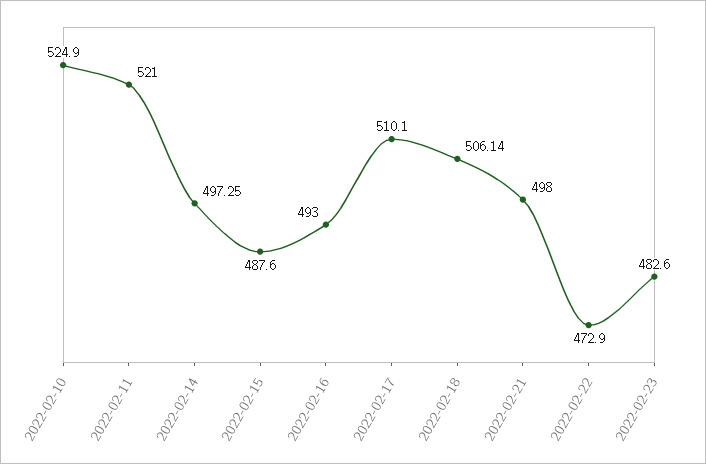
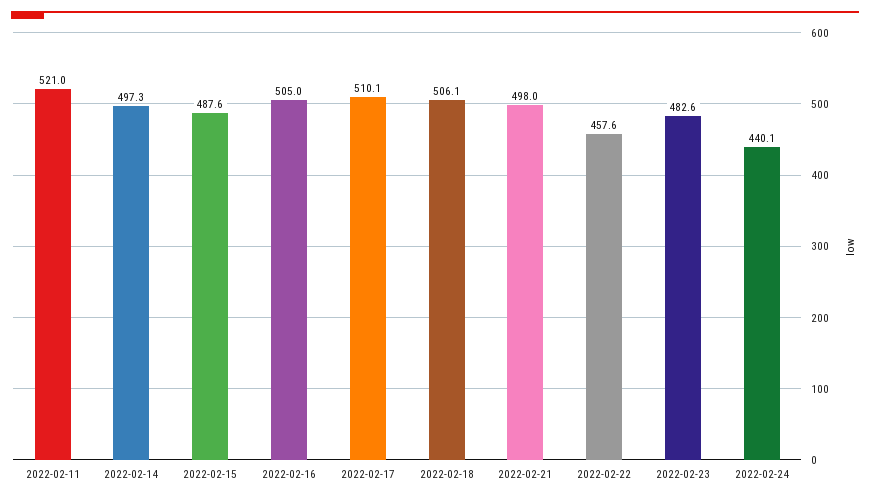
2022-02-10: 524.9 -> none
2022-02-16: 493 -> 505
2022-02-22: 472.9 -> 457.6
2022-02-24: none -> 440.1

